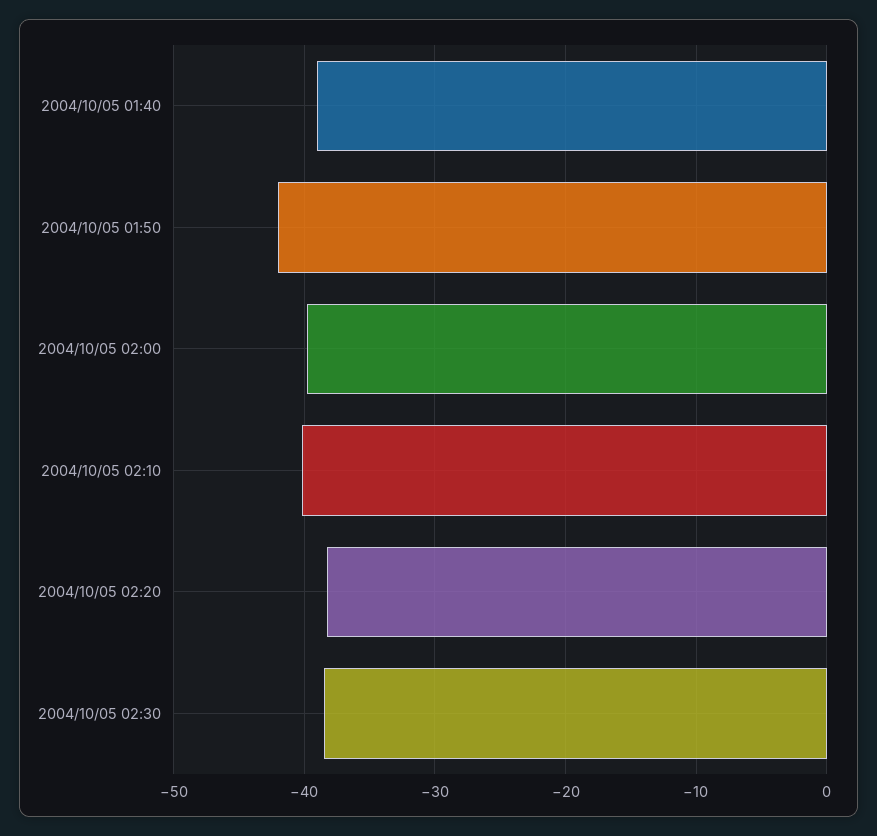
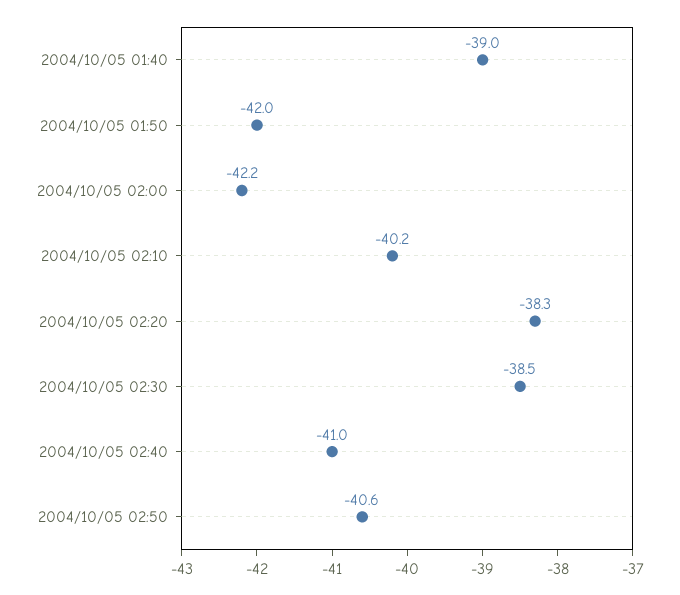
2004/10/05 02:00: -40 -> -42.2
2004/10/05 02:40: none -> -41
2004/10/05 02:50: none -> -40.6

